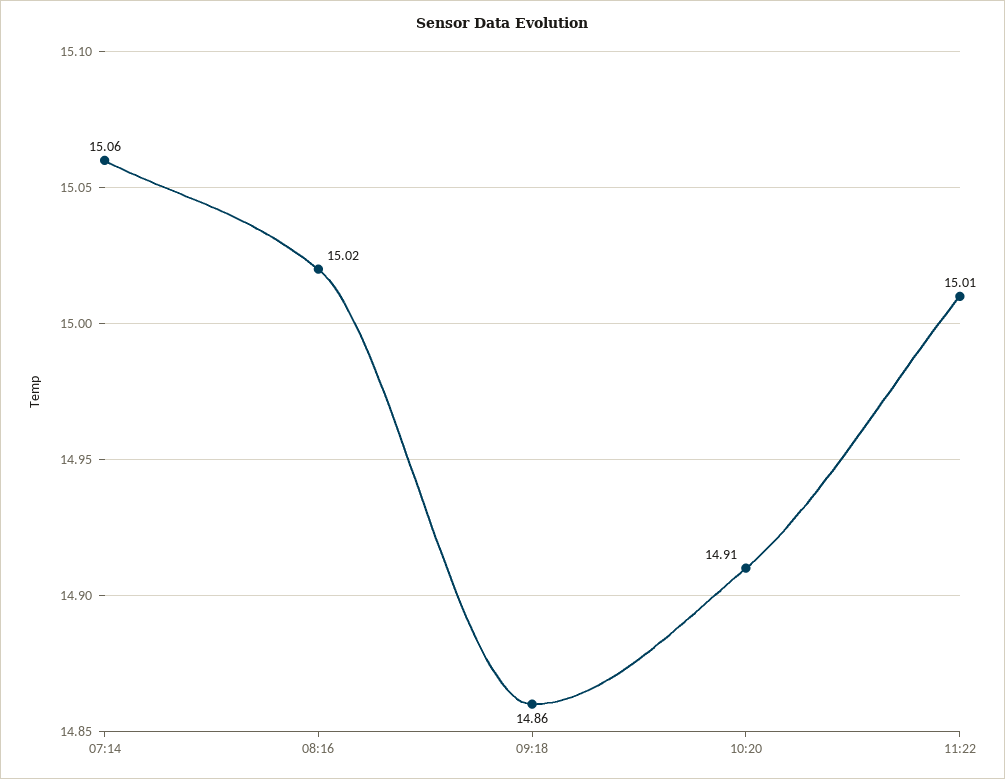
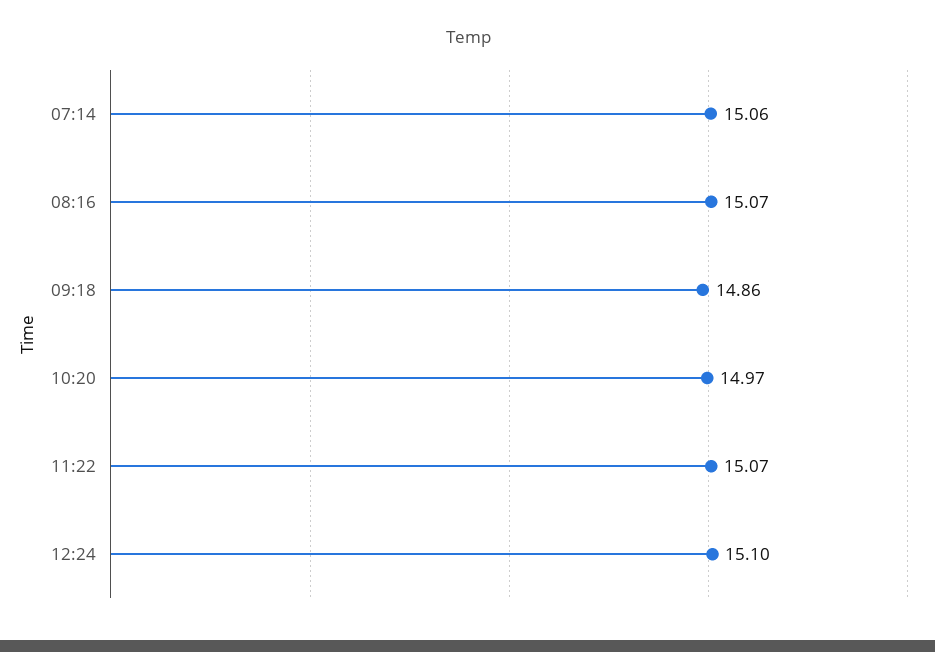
08:16: 15.02 -> 15.07
10:20: 14.91 -> 14.97
11:22: 15.01 -> 15.07
12:24: none -> 15.1

